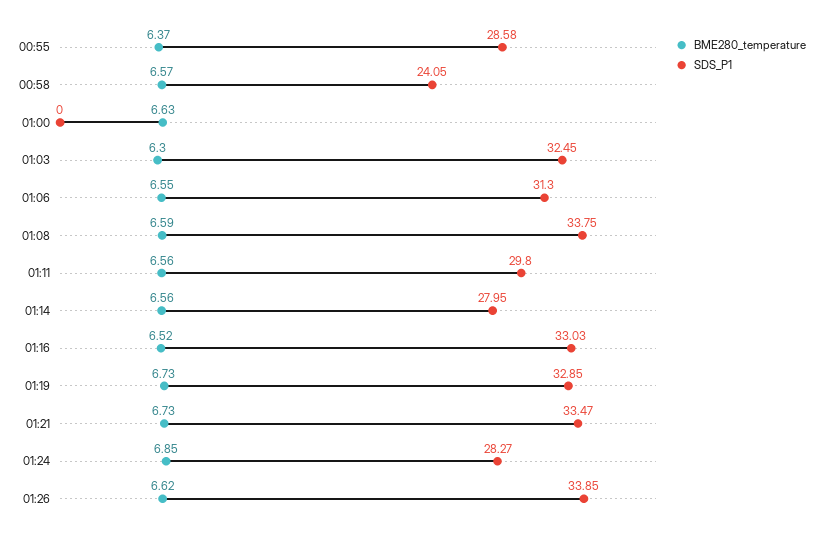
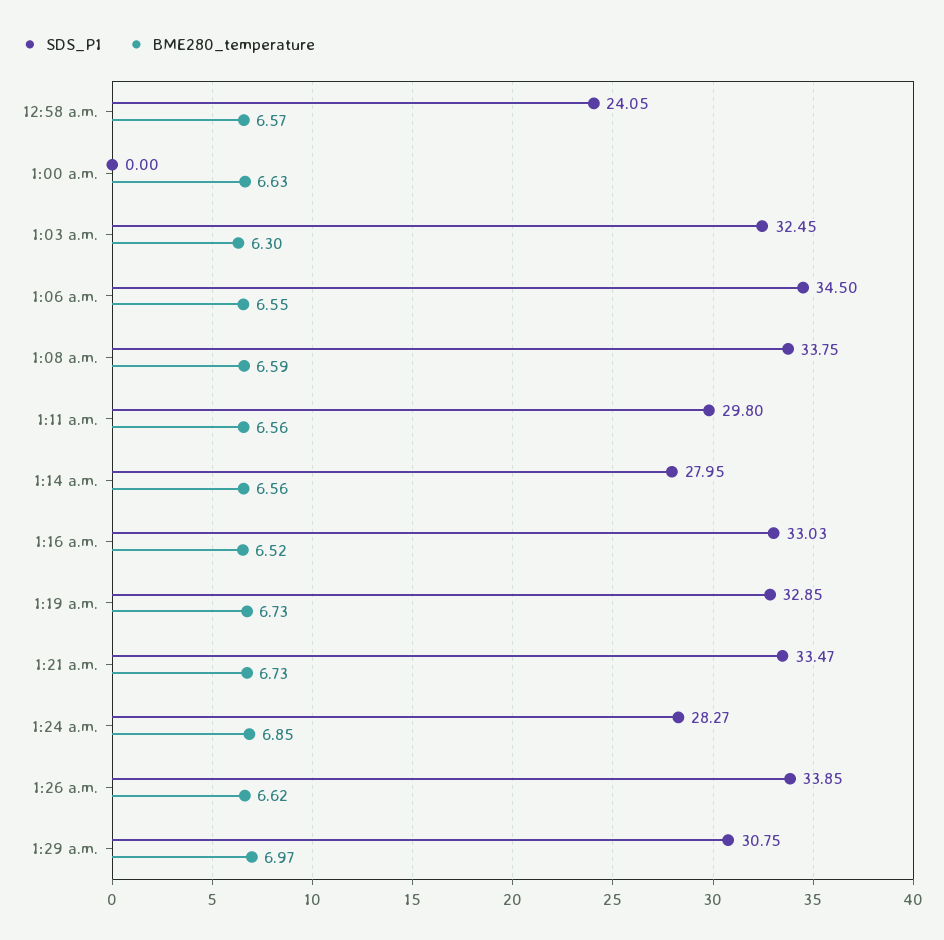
BME280_temperature, 00:55: 6.37 -> none
SDS_P1, 00:55: 28.58 -> none
SDS_P1, 01:06: 31.3 -> 34.5
SDS_P1, 1:29 a.m.: none -> 30.75
BME280_temperature, 1:29 a.m.: none -> 6.97

